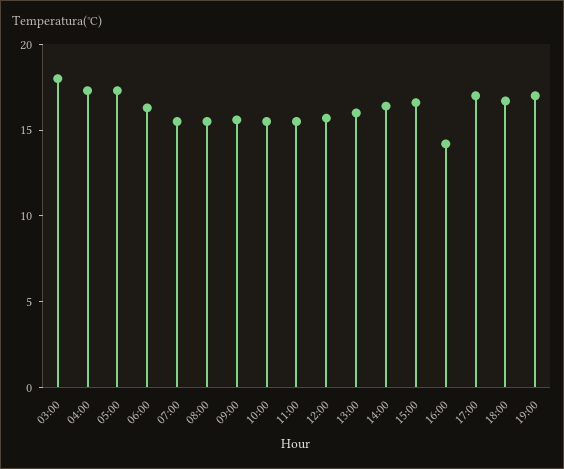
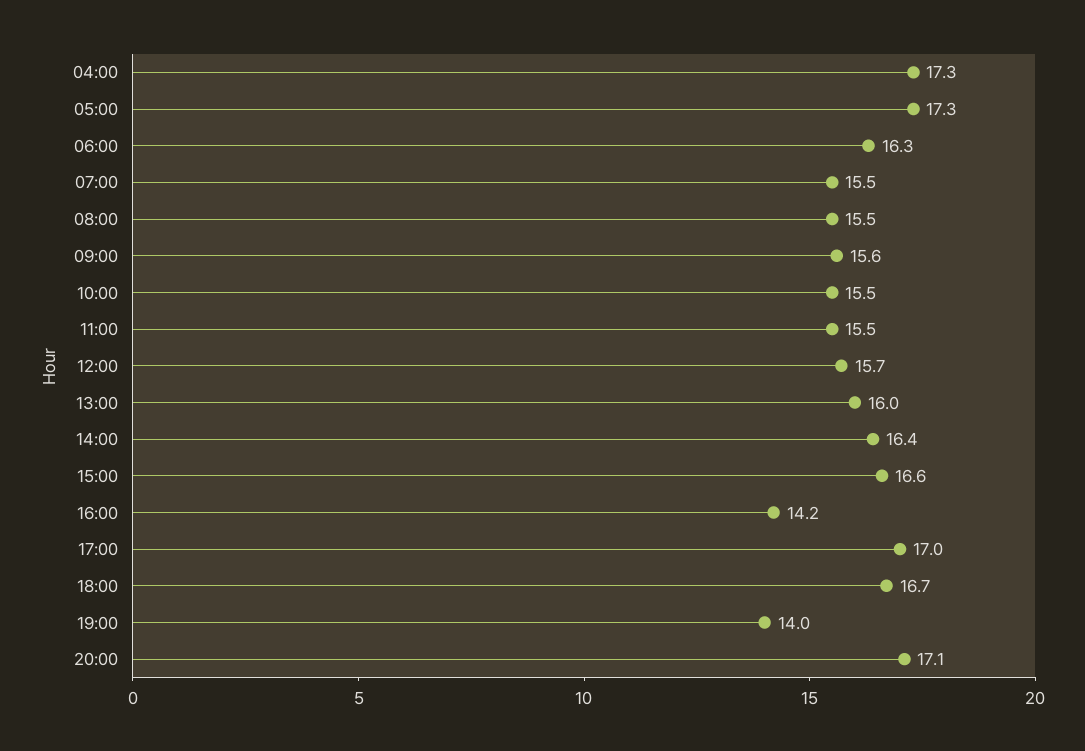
03:00: 18 -> none
19:00: 17 -> 14
20:00: none -> 17.1

